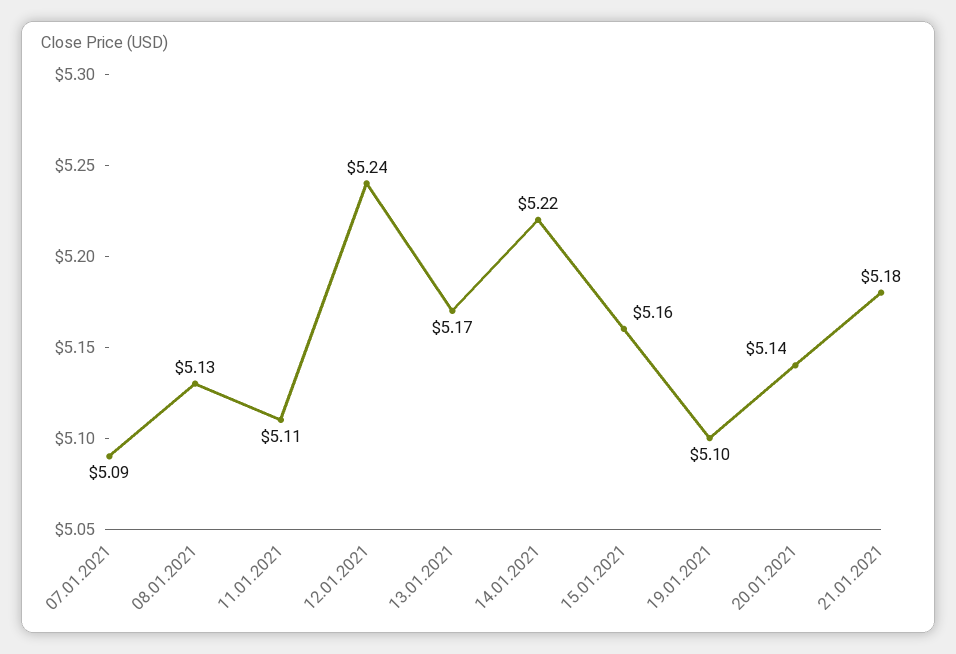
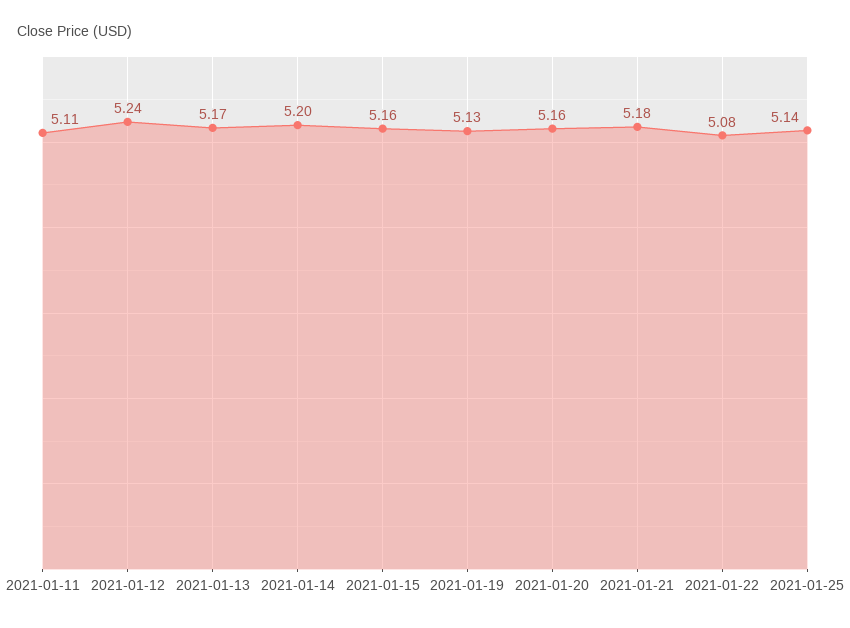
07.01.2021: 5.09 -> none
08.01.2021: 5.13 -> none
14.01.2021: 5.22 -> 5.2
19.01.2021: 5.1 -> 5.13
20.01.2021: 5.14 -> 5.16
2021-01-22: none -> 5.08
2021-01-25: none -> 5.14

